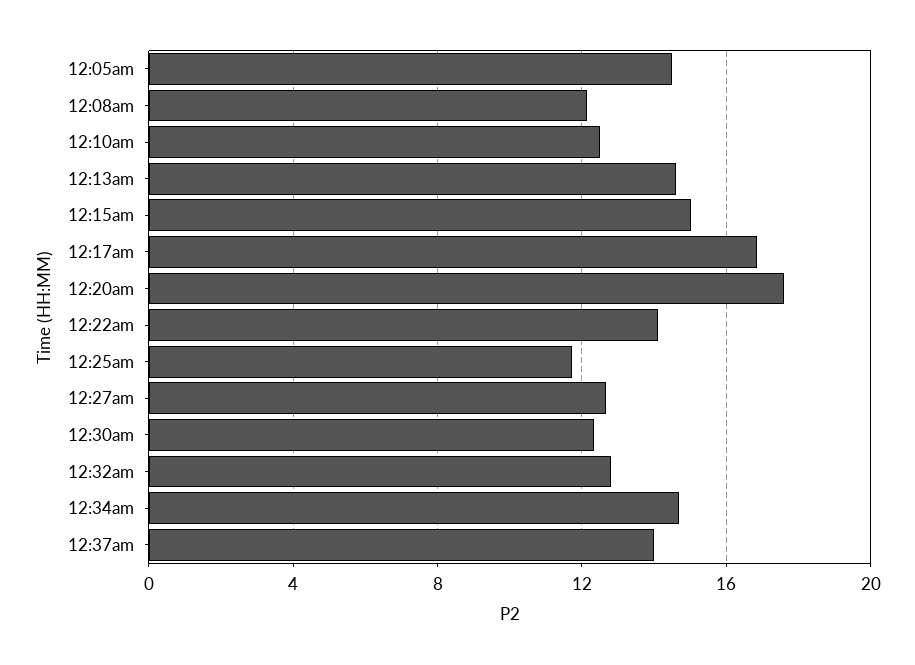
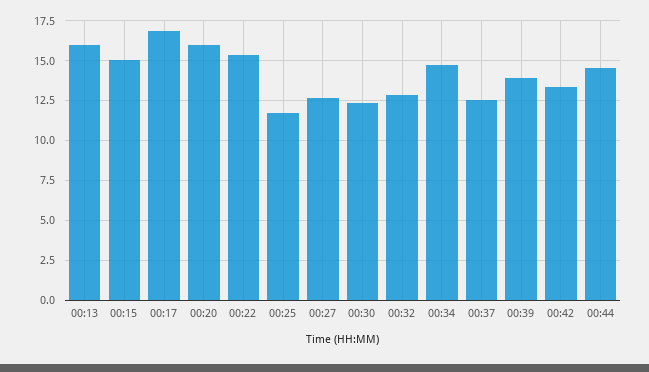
12:05am: 14.5 -> none
12:08am: 12 -> none
12:10am: 12.5 -> none
12:13am: 14.5 -> 16
12:20am: 17.5 -> 16
12:22am: 14 -> 15.5
12:37am: 14 -> 12.5
00:39: none -> 14
00:42: none -> 13.5
00:44: none -> 14.5

